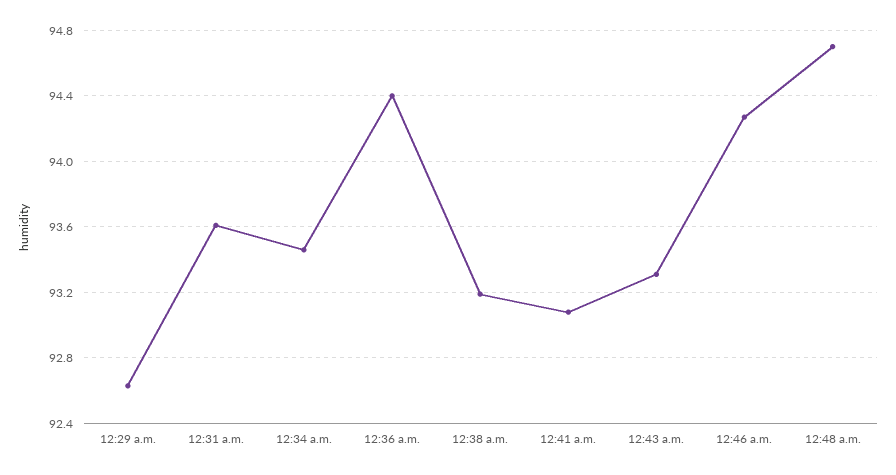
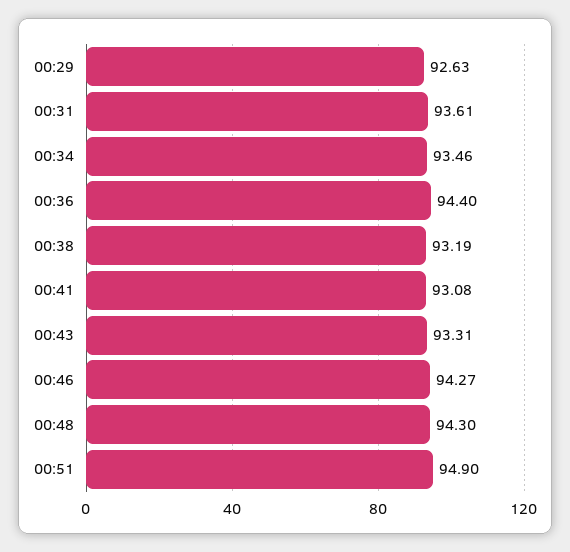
12:48 a.m.: 94.7 -> 94.3
00:51: none -> 94.9

